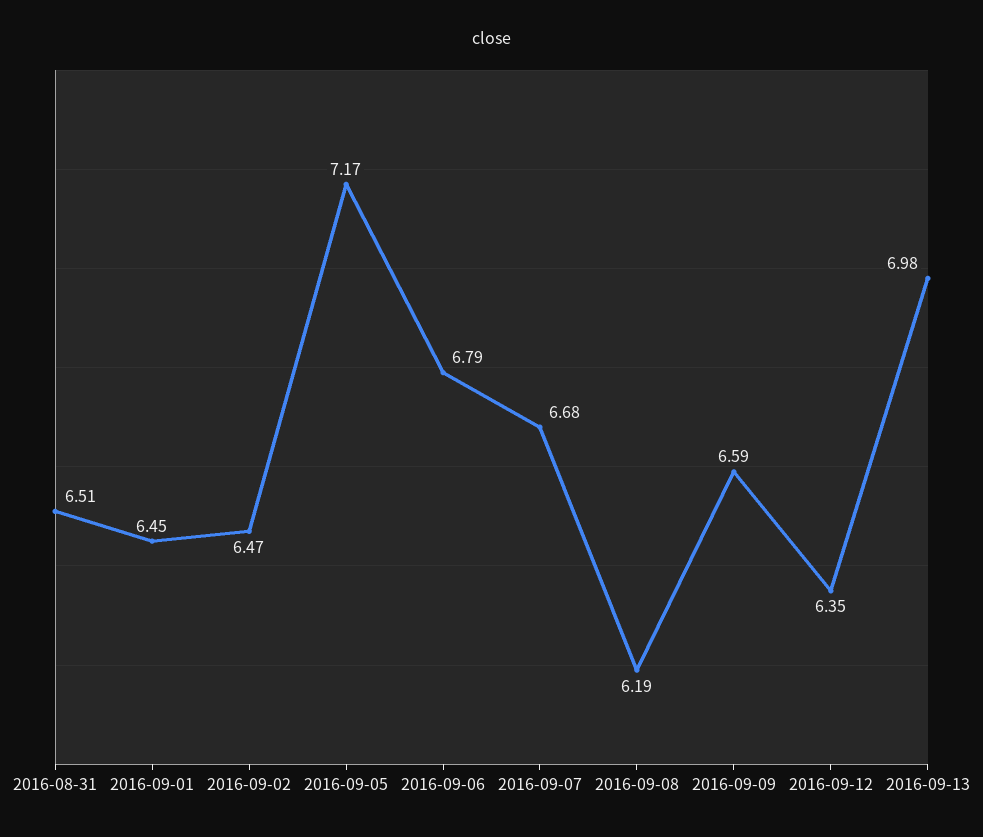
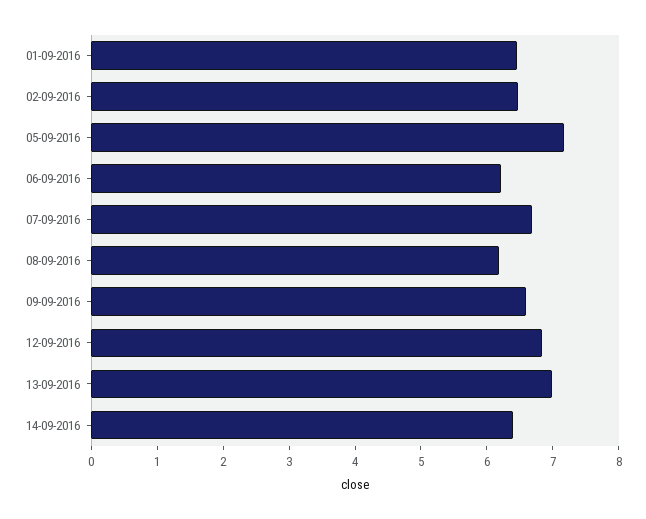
2016-08-31: 6.51 -> none
2016-09-06: 6.79 -> 6.2
2016-09-12: 6.35 -> 6.8
14-09-2016: none -> 6.4

